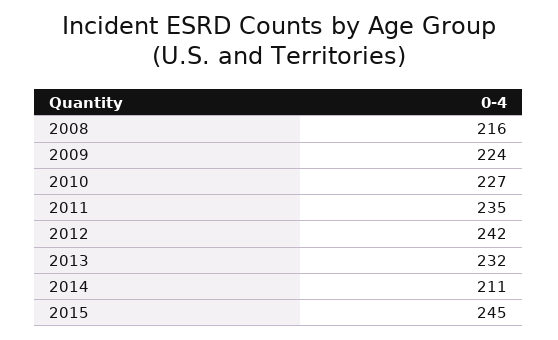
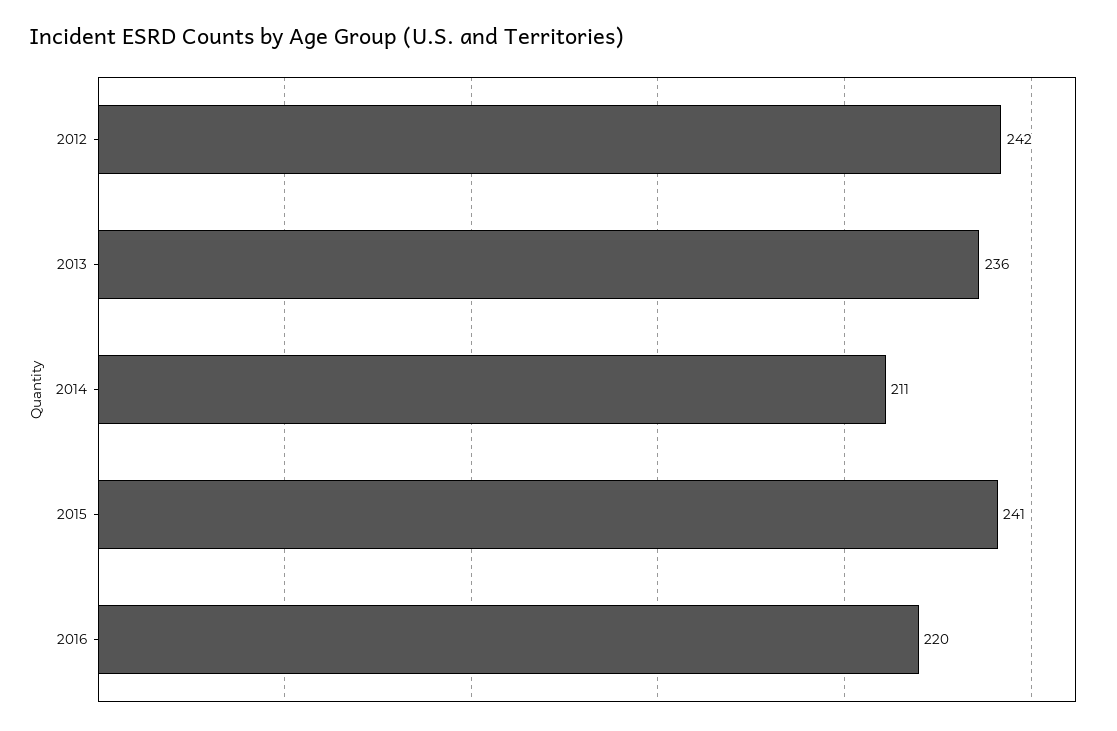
2008: 216 -> none
2009: 224 -> none
2010: 227 -> none
2011: 235 -> none
2013: 232 -> 236
2015: 245 -> 241
2016: none -> 220

